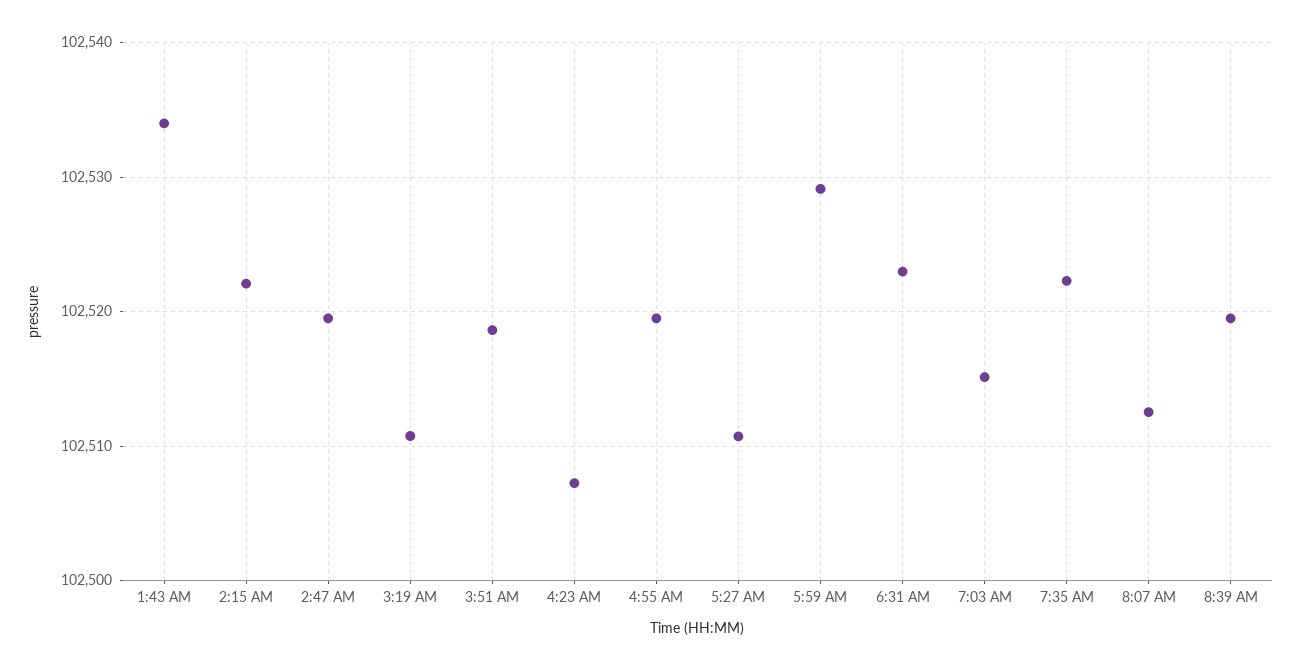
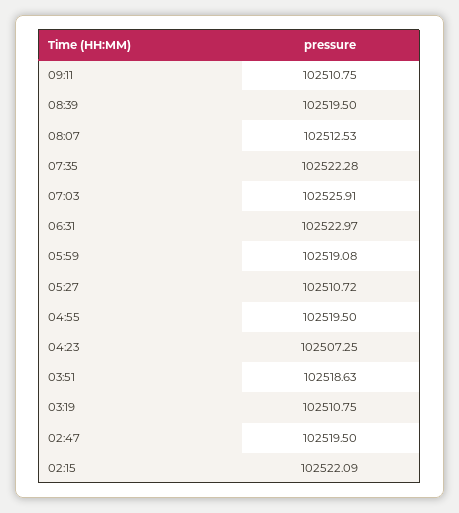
1:43 AM: 102534 -> none
5:59 AM: 102529 -> 102519.08
7:03 AM: 102515 -> 102525.91
09:11: none -> 102510.75

